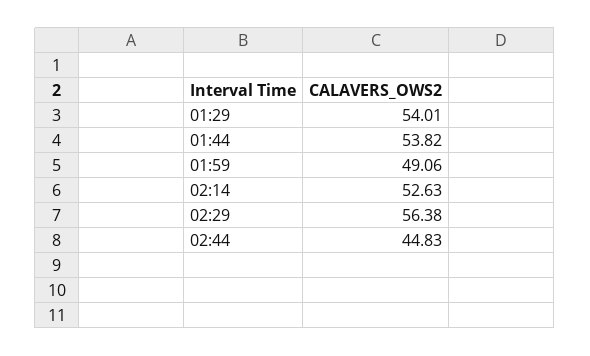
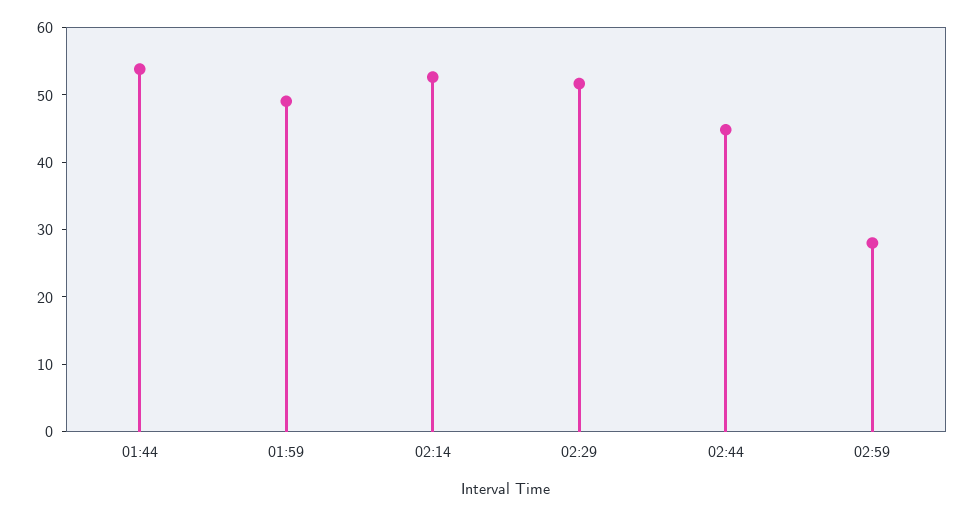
01:29: 54.01 -> none
02:29: 56.38 -> 52
02:59: none -> 28

